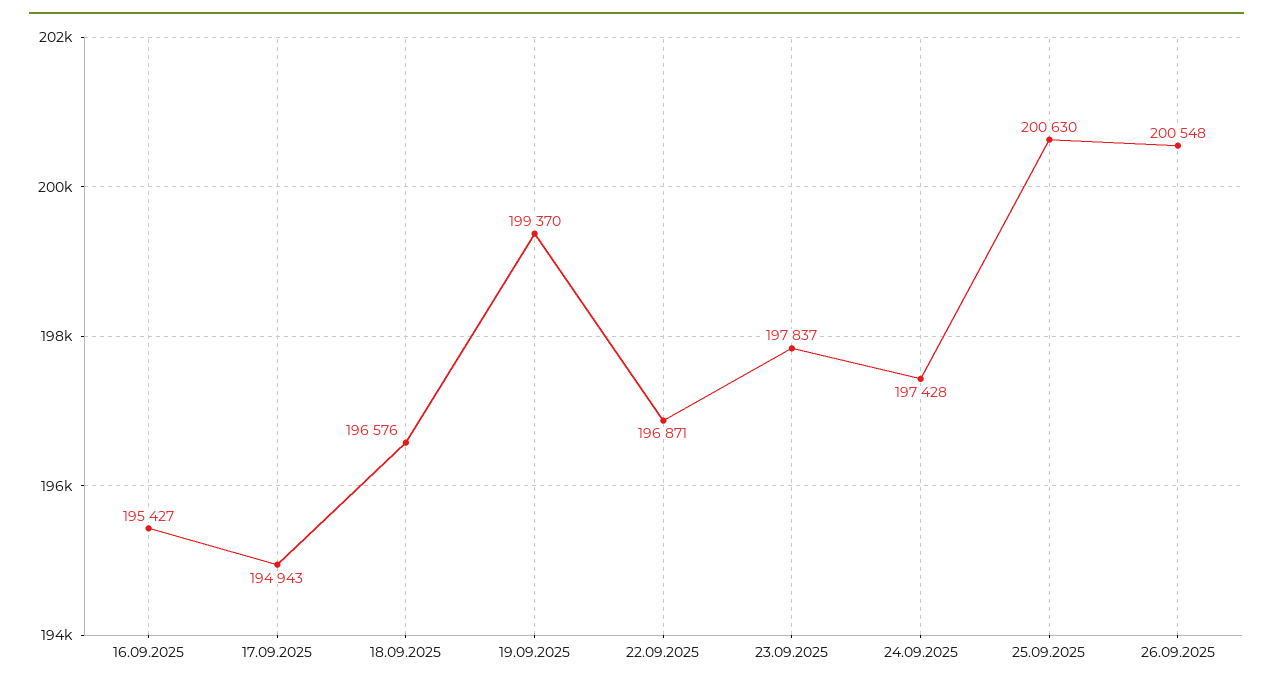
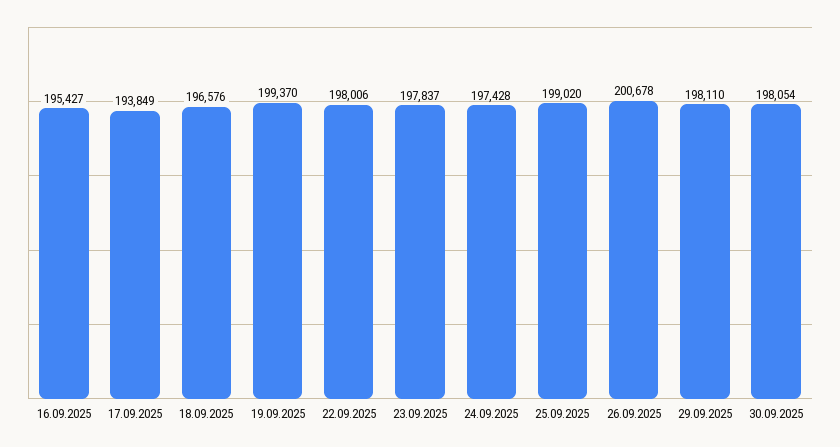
17.09.2025: 194943 -> 193849
22.09.2025: 196871 -> 198006
25.09.2025: 200630 -> 199020
26.09.2025: 200548 -> 200678
29.09.2025: none -> 198110
30.09.2025: none -> 198054

